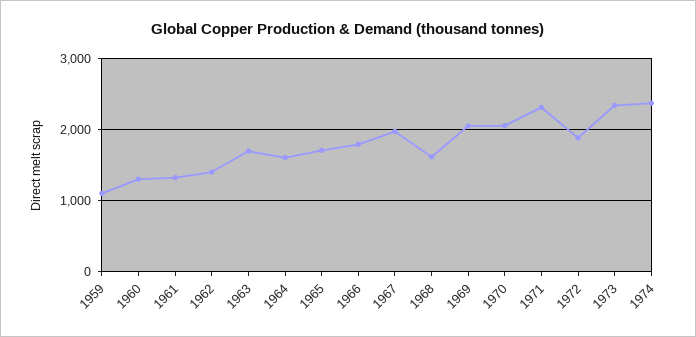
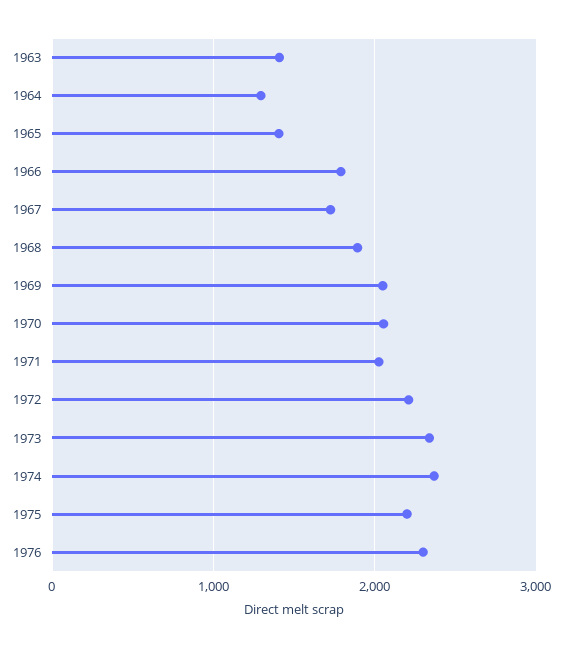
1959: 1100 -> none
1960: 1300 -> none
1961: 1300 -> none
1962: 1400 -> none
1963: 1700 -> 1400
1964: 1600 -> 1300
1965: 1700 -> 1400
1967: 2000 -> 1700
1968: 1600 -> 1900
1971: 2300 -> 2000
1972: 1900 -> 2200
1975: none -> 2200
1976: none -> 2300

